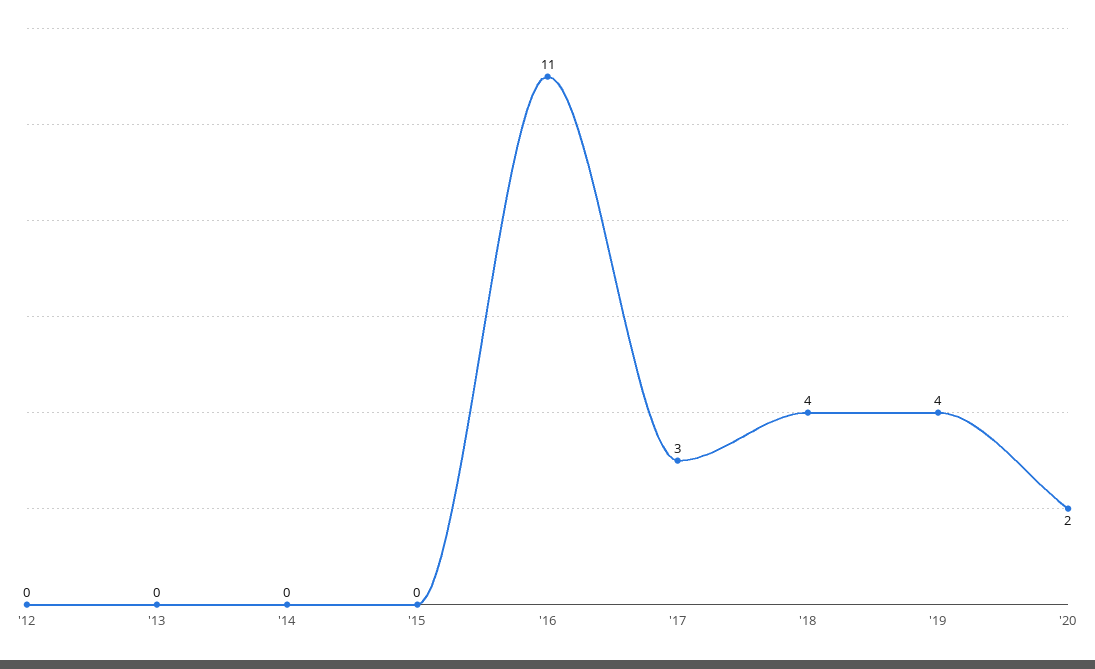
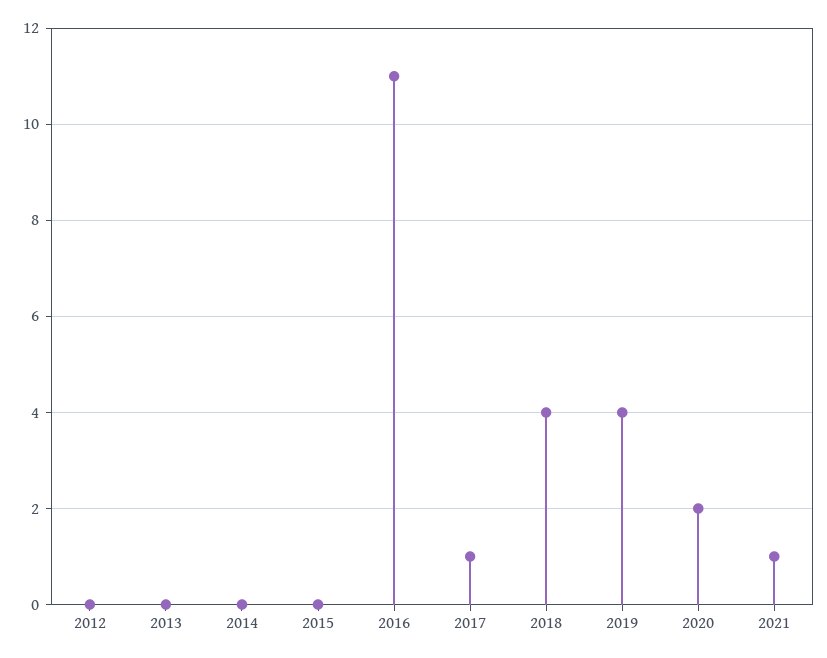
'17: 3 -> 1
2021: none -> 1

